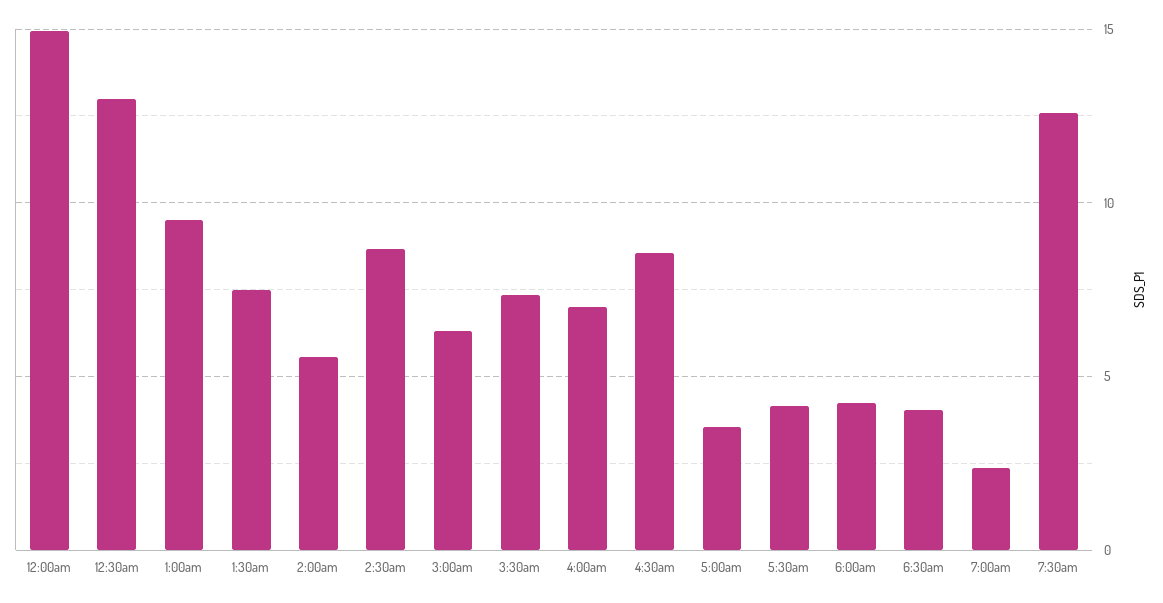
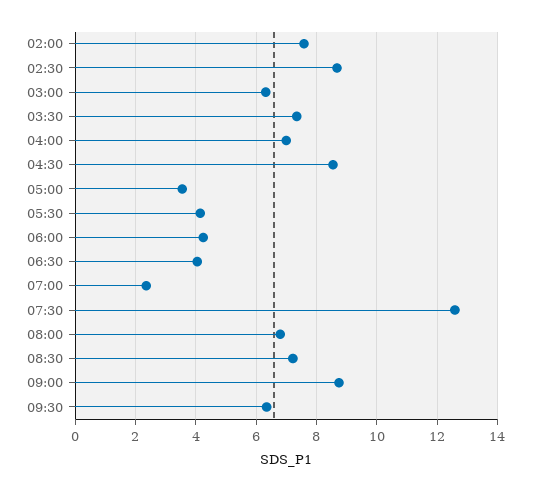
12:00am: 15 -> none
12:30am: 13 -> none
1:00am: 9.5 -> none
1:30am: 7.5 -> none
2:00am: 5.5 -> 7.6
08:00: none -> 6.8
08:30: none -> 7.2
09:00: none -> 8.8
09:30: none -> 6.4

